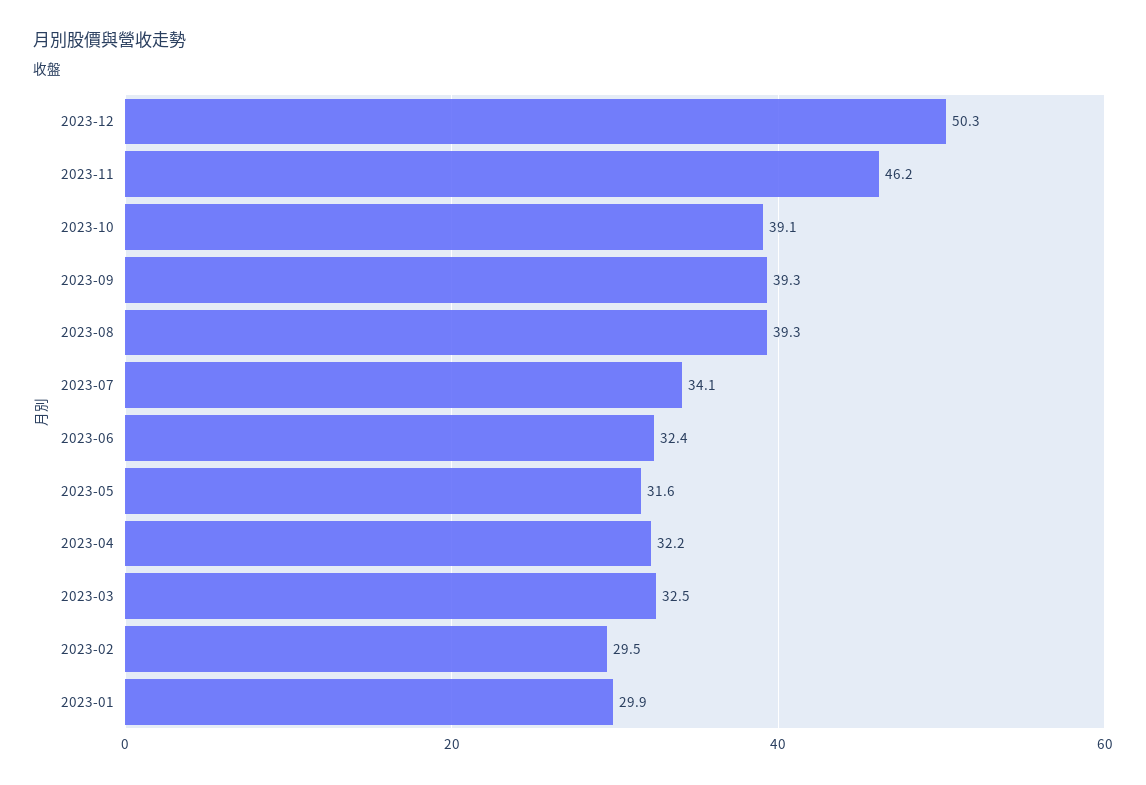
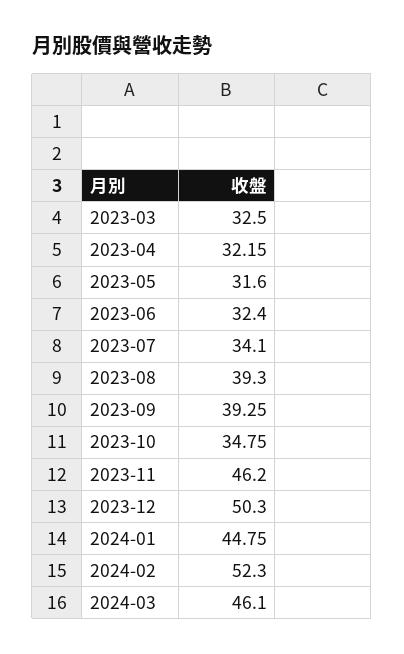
2023-10: 39.1 -> 34.75
2023-02: 29.5 -> none
2023-01: 29.9 -> none
2024-01: none -> 44.75
2024-02: none -> 52.3
2024-03: none -> 46.1

